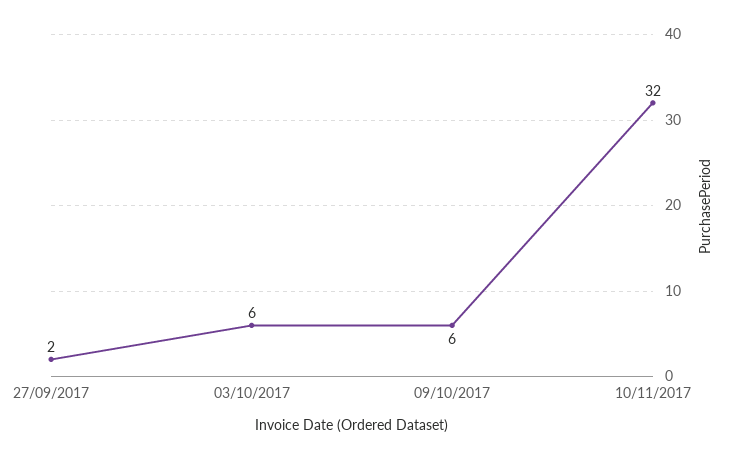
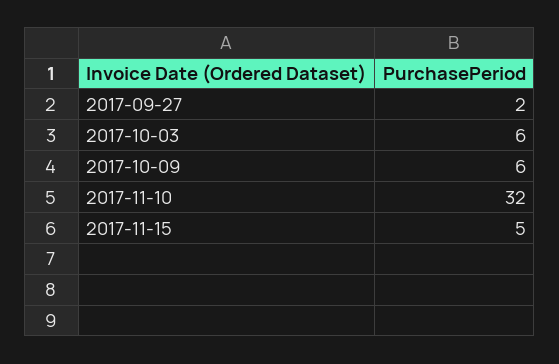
2017-11-15: none -> 5

